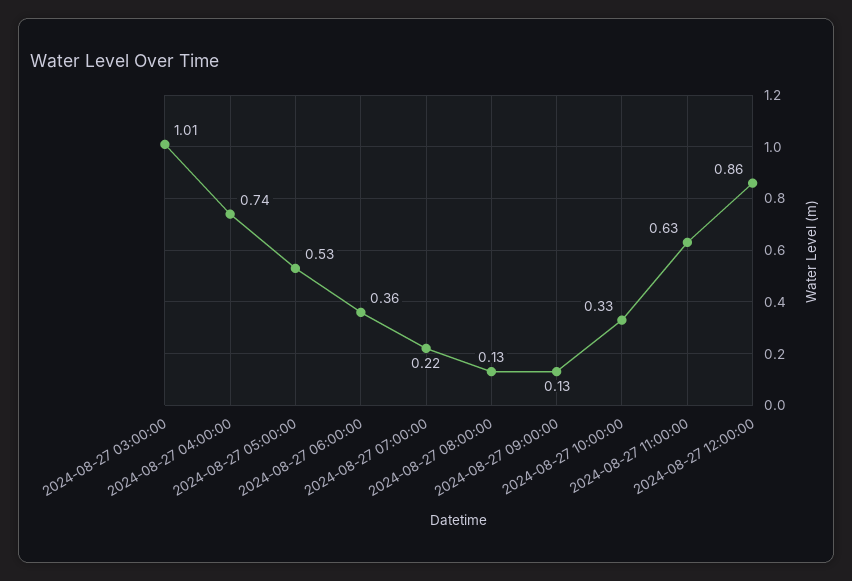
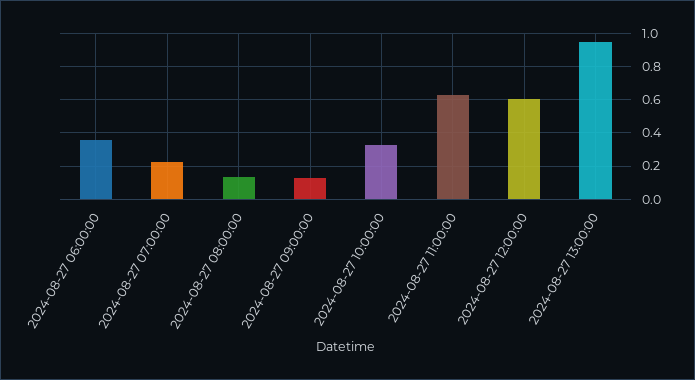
2024-08-27 03:00:00: 1.01 -> none
2024-08-27 04:00:00: 0.74 -> none
2024-08-27 05:00:00: 0.53 -> none
2024-08-27 12:00:00: 0.86 -> 0.6
2024-08-27 13:00:00: none -> 0.95

